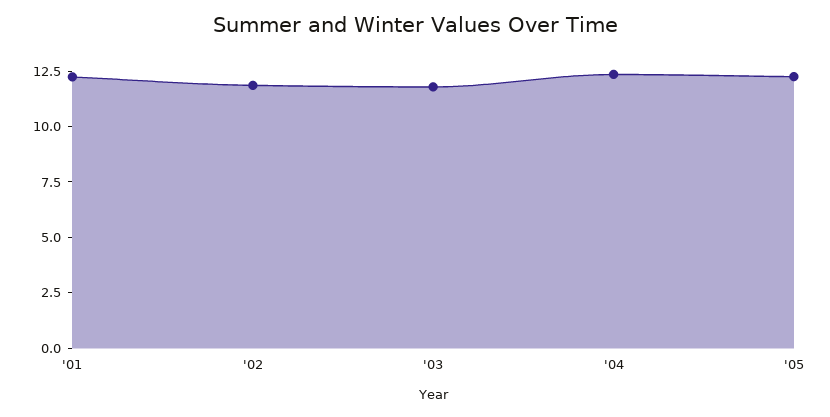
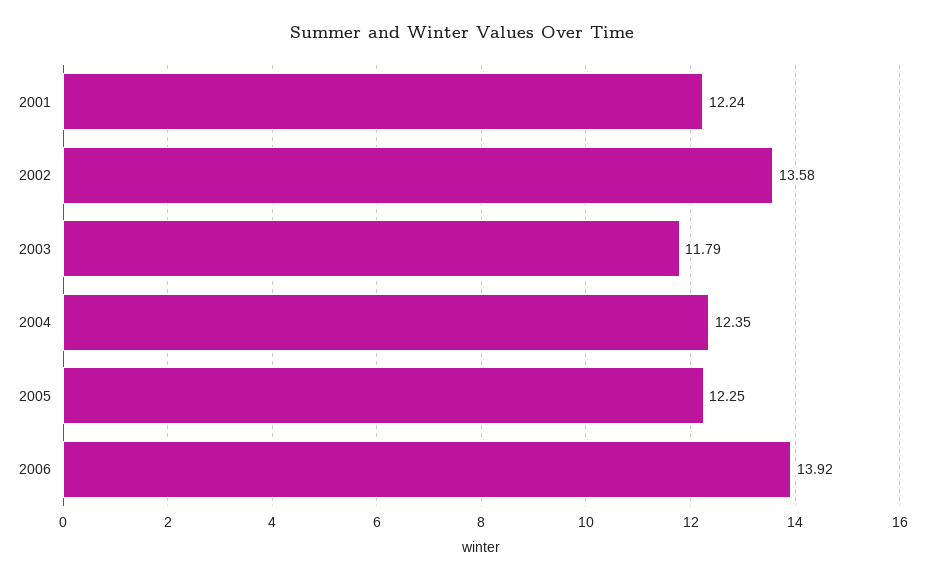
'02: 12 -> 13.58
2006: none -> 13.92

